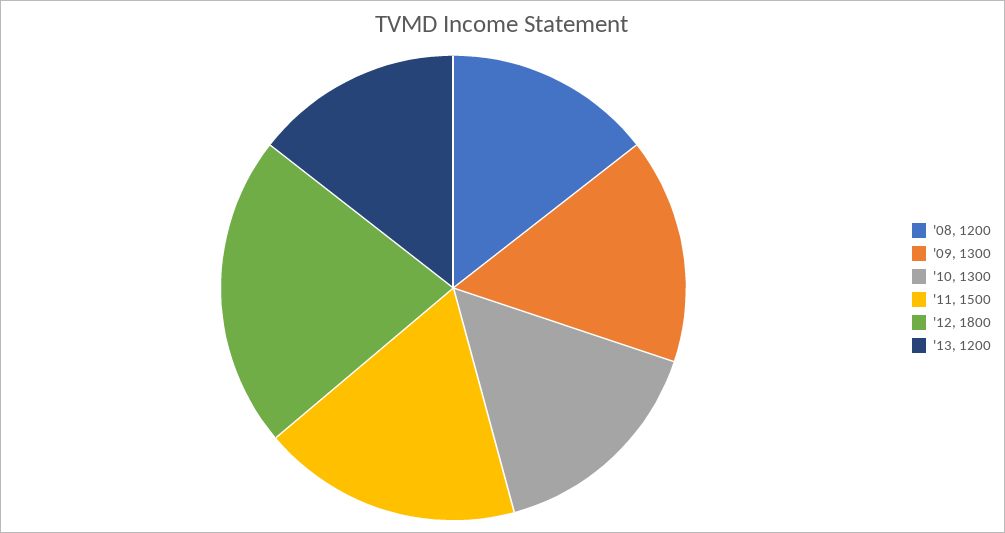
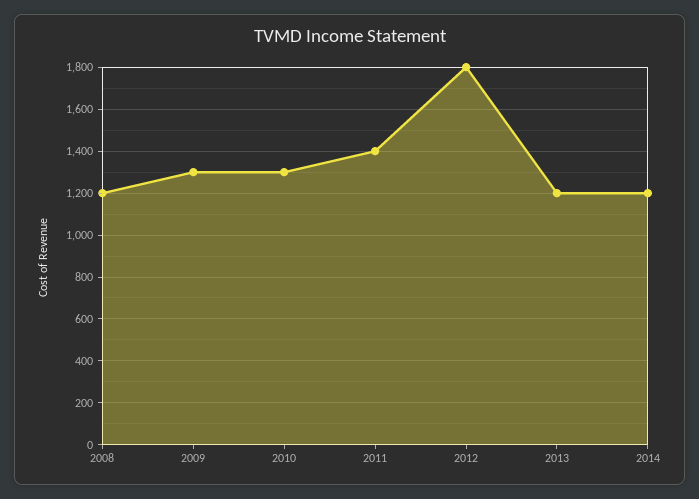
'11: 1500 -> 1400
2014: none -> 1200

